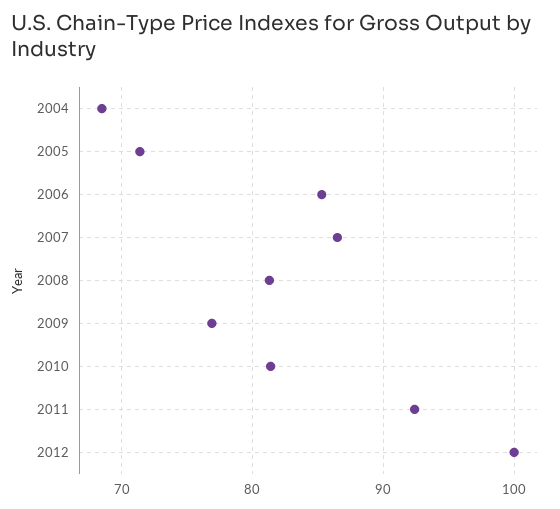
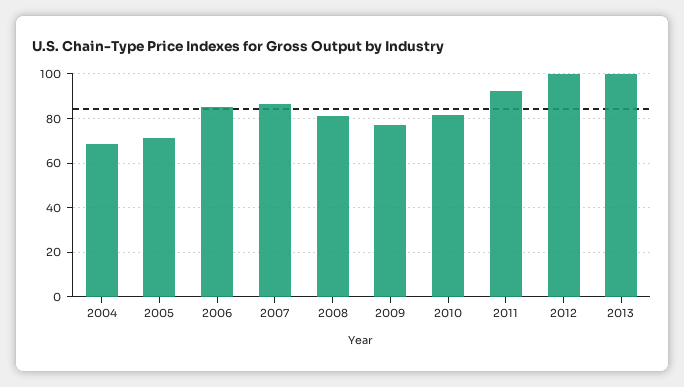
2013: none -> 100

